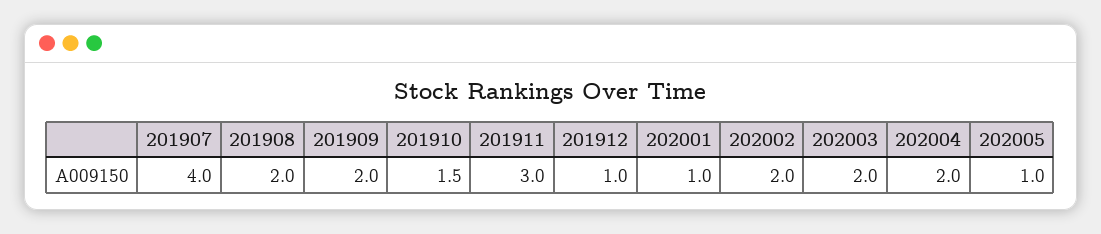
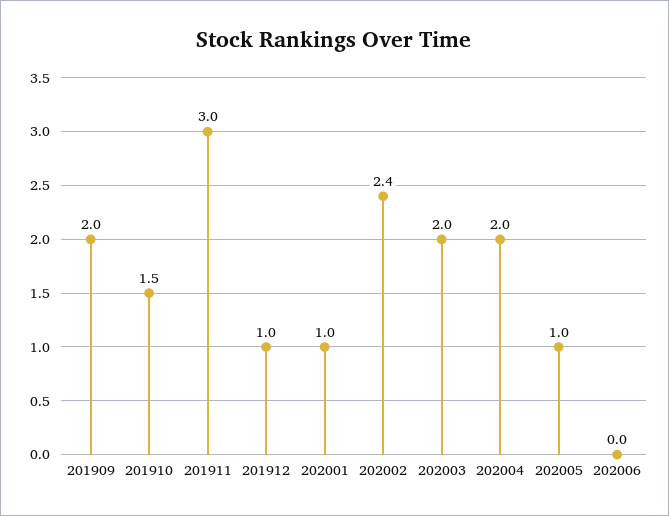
201907: 4 -> none
201908: 2 -> none
202002: 2 -> 2.4
202006: none -> 0

